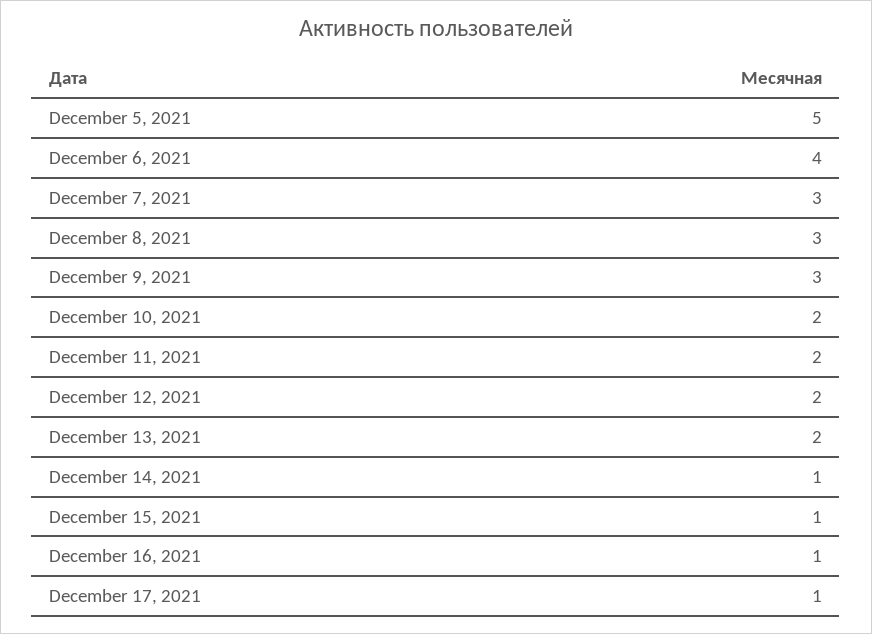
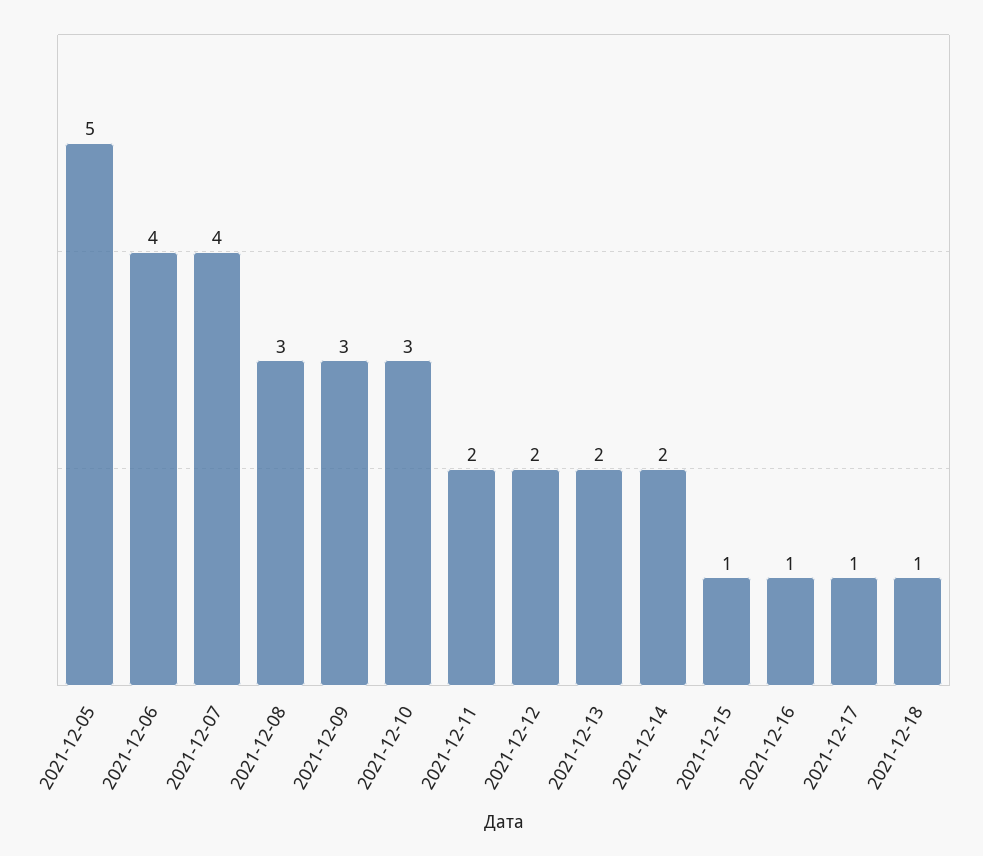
December 7, 2021: 3 -> 4
December 10, 2021: 2 -> 3
December 14, 2021: 1 -> 2
2021-12-18: none -> 1

